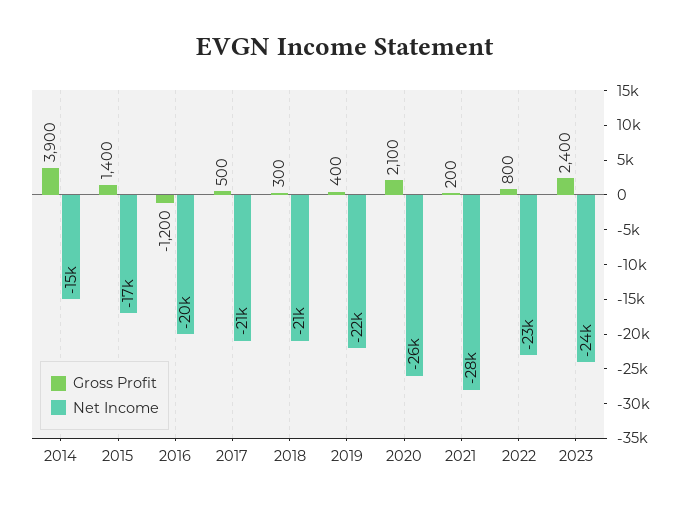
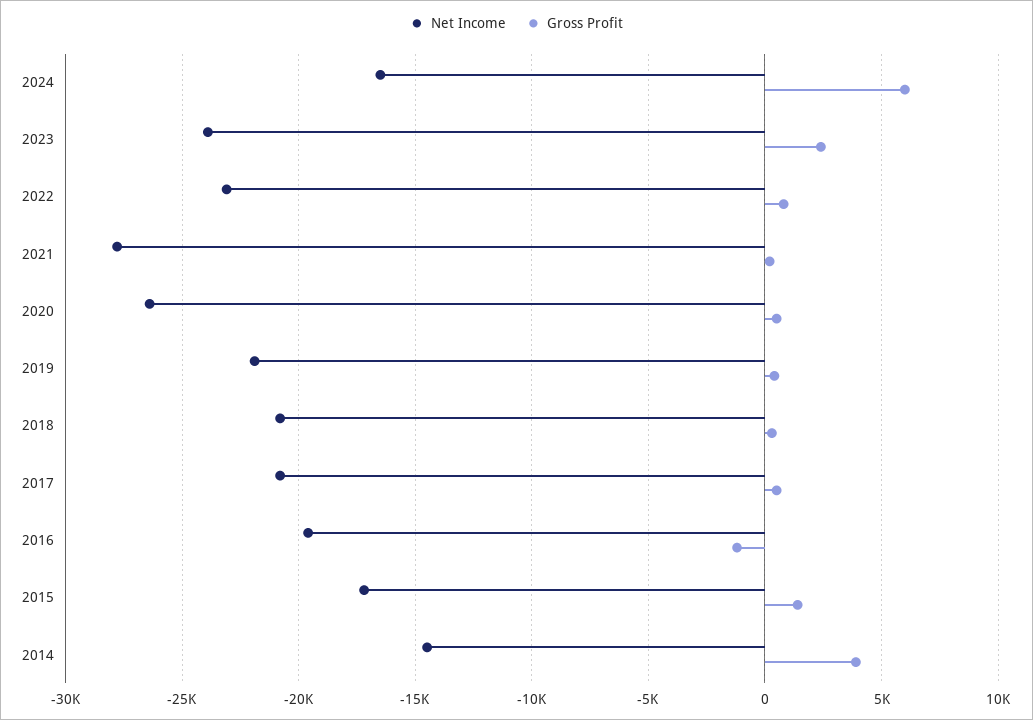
Gross Profit, 2020: 2100 -> 500
Net Income, 2024: none -> -16500
Gross Profit, 2024: none -> 6000

